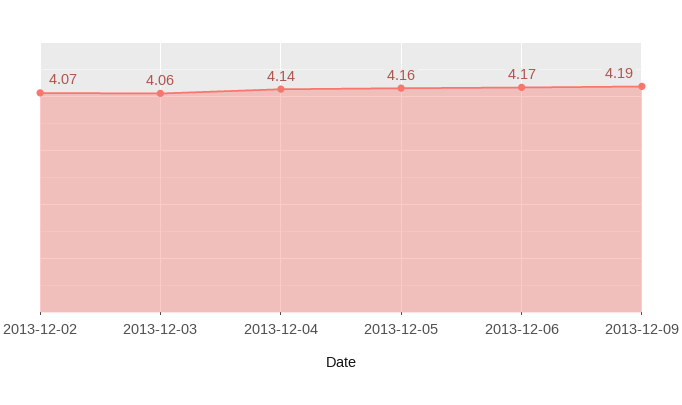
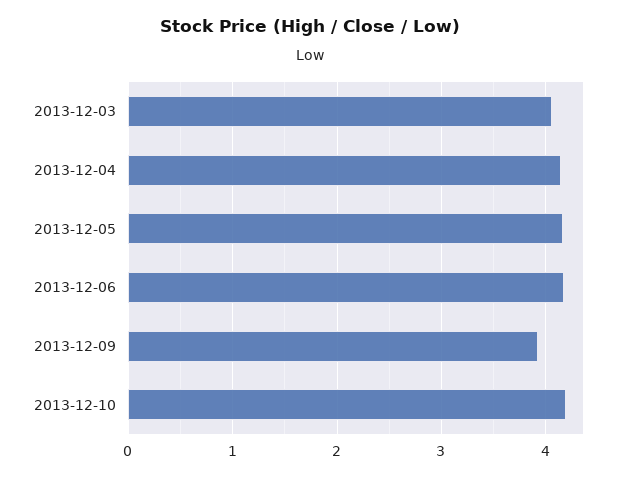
2013-12-02: 4.07 -> none
2013-12-09: 4.19 -> 3.9
2013-12-10: none -> 4.2

